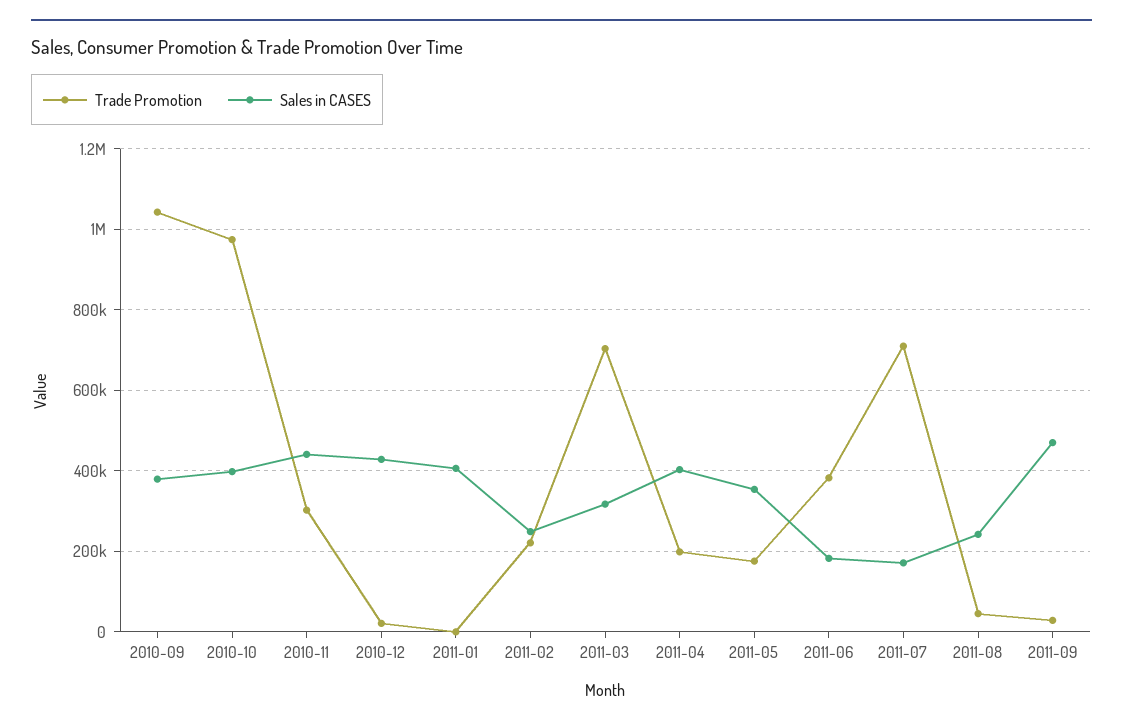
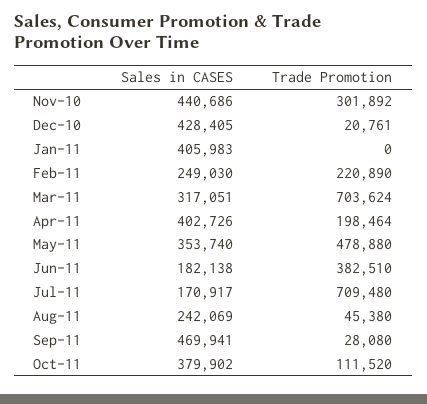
Trade Promotion, 2010-09: 1040000 -> none
Sales in CASES, 2010-09: 380000 -> none
Trade Promotion, 2010-10: 980000 -> none
Sales in CASES, 2010-10: 400000 -> none
Trade Promotion, 2011-05: 180000 -> 478880
Sales in CASES, Oct-11: none -> 379902
Trade Promotion, Oct-11: none -> 111520

